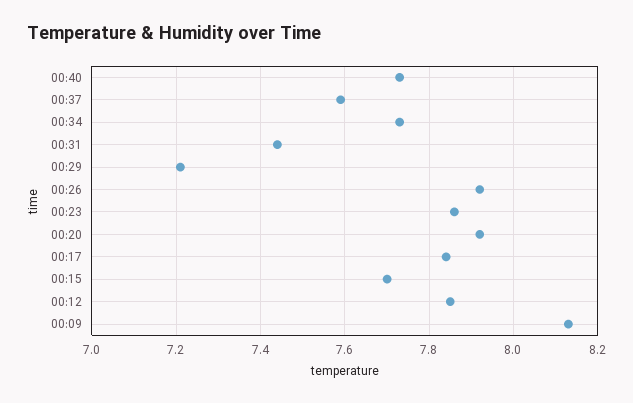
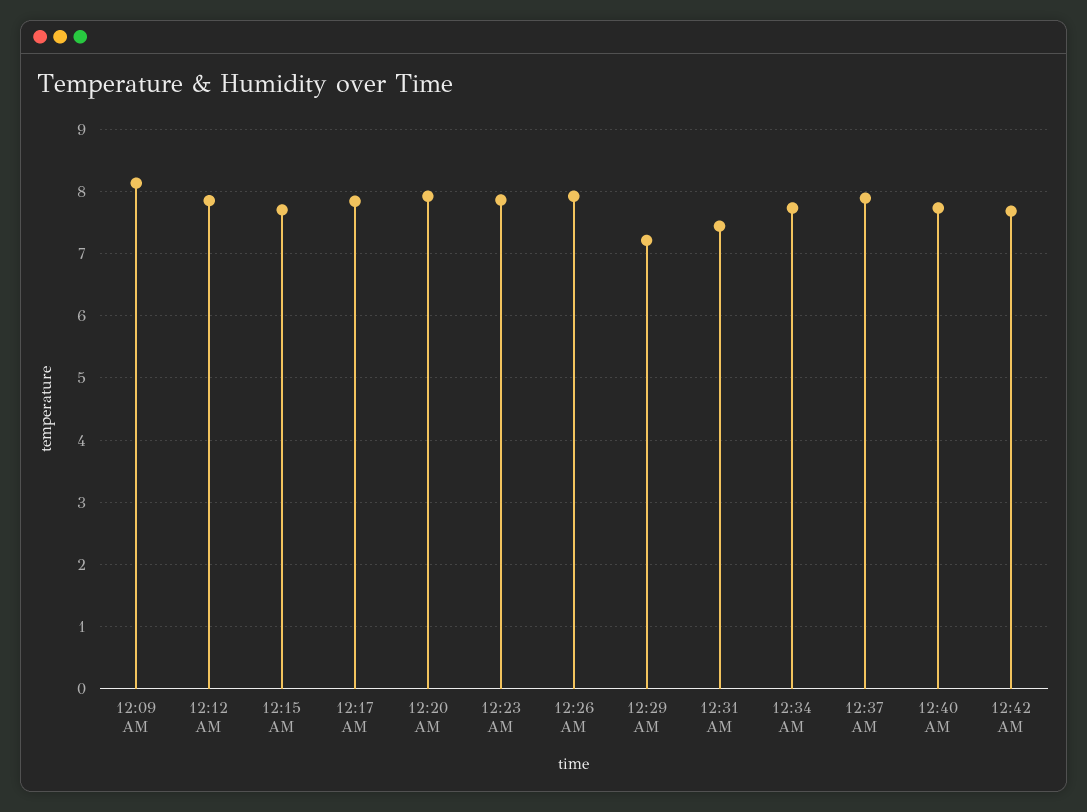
00:37: 7.6 -> 7.9
12:42 AM: none -> 7.7

